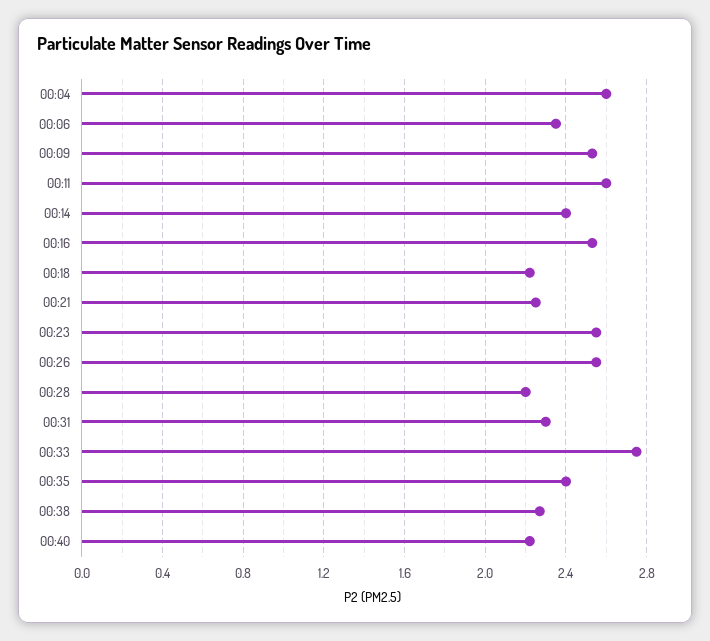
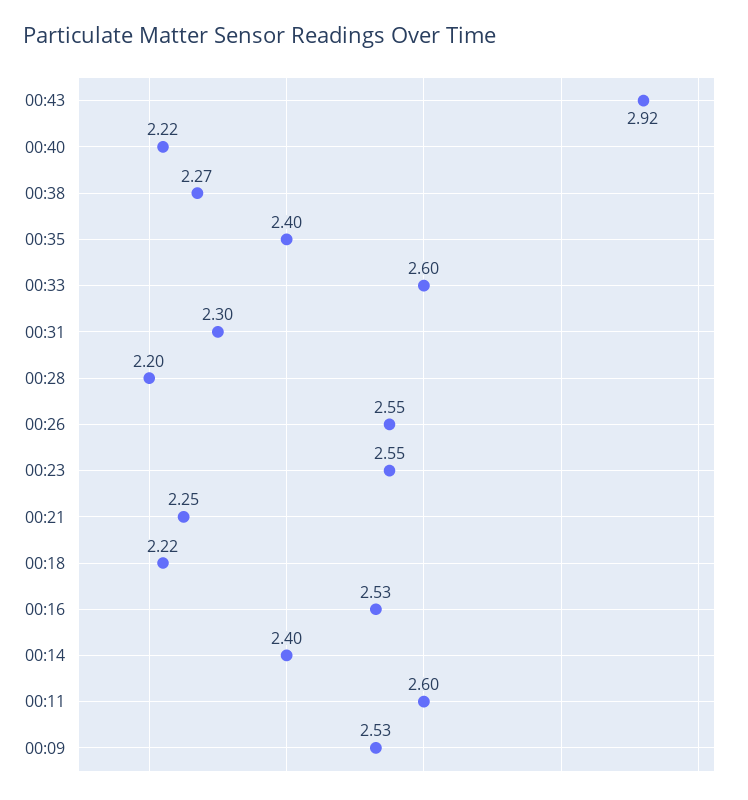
00:04: 2.6 -> none
00:06: 2.35 -> none
00:33: 2.75 -> 2.6
00:43: none -> 2.92

